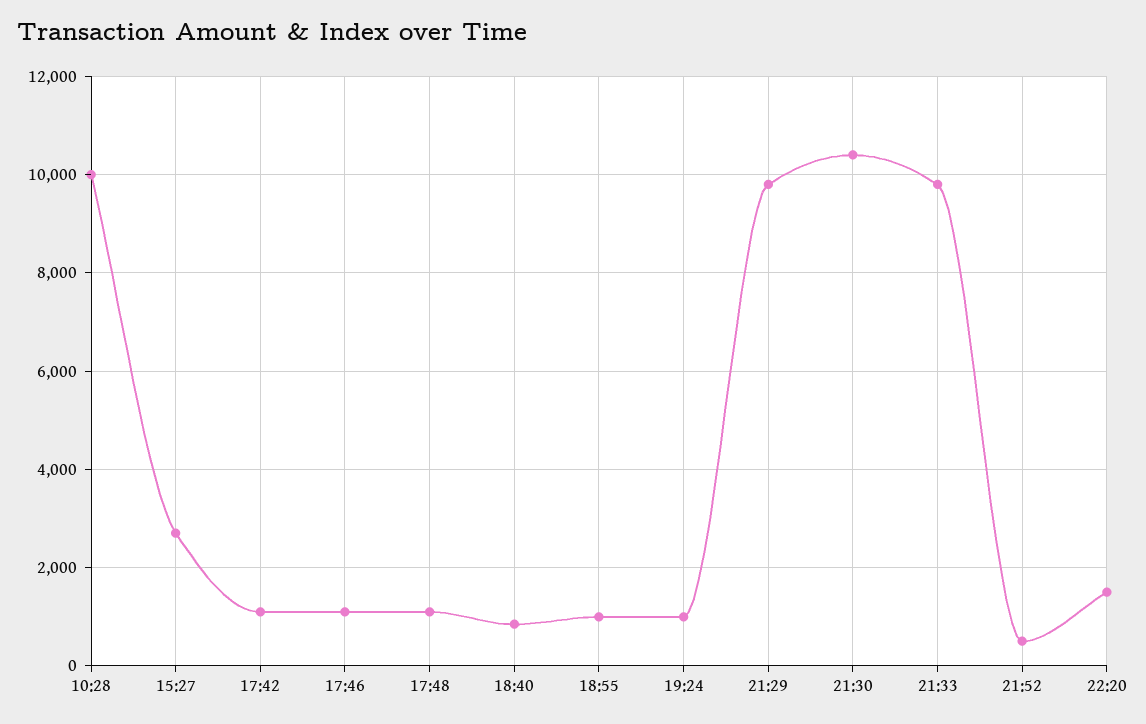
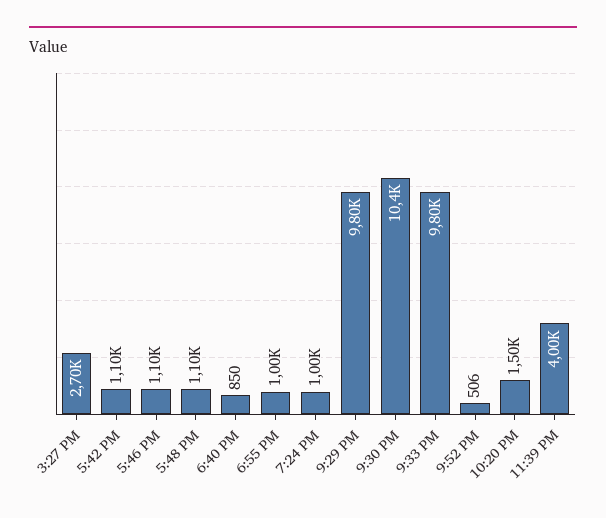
10:28: 10000 -> none
11:39 PM: none -> 4000

